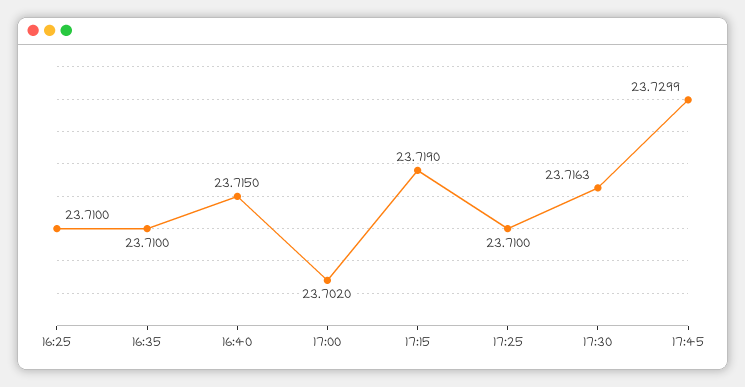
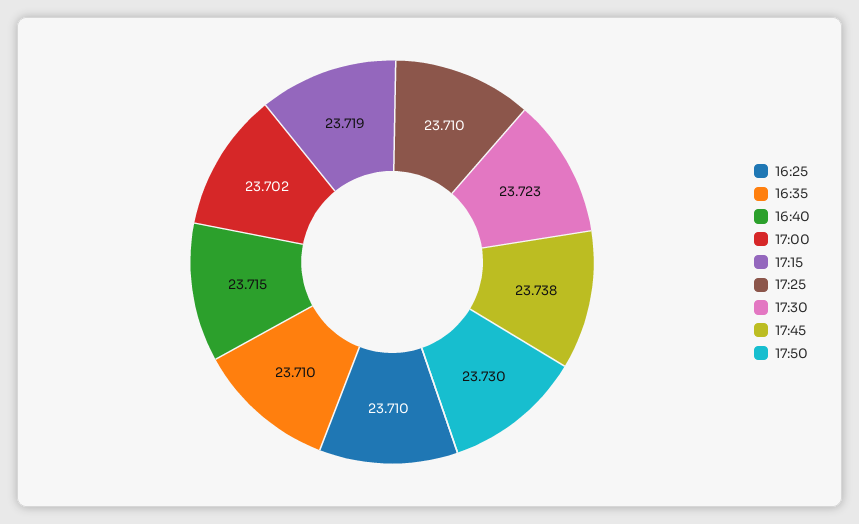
17:30: 23.7163 -> 23.723
17:45: 23.7299 -> 23.738
17:50: none -> 23.73

